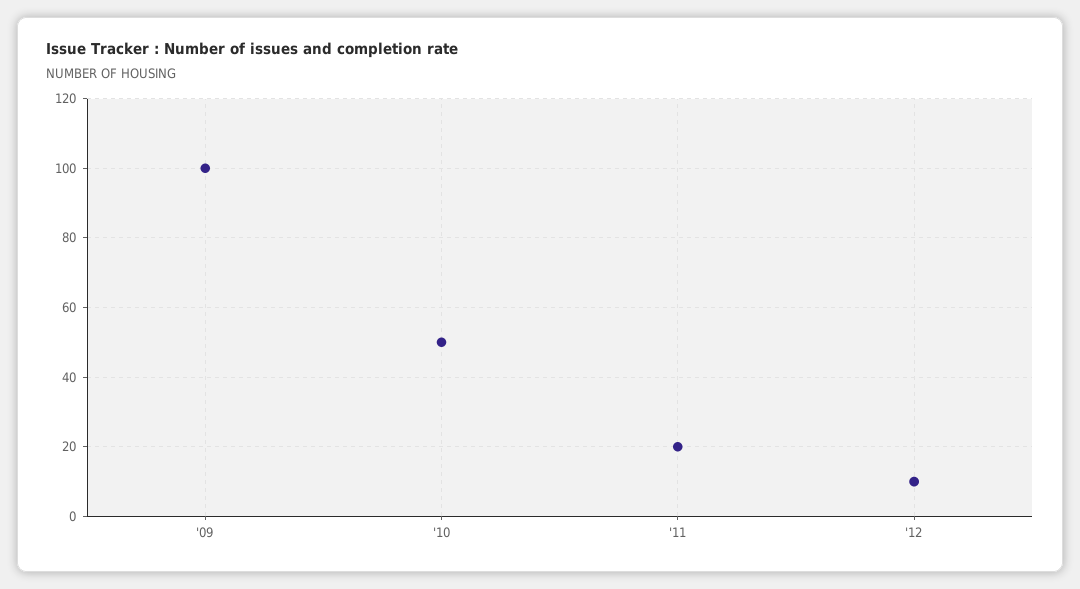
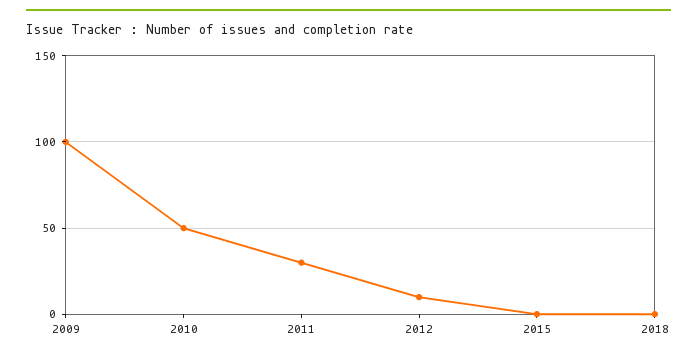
'11: 20 -> 30
2015: none -> 0
2018: none -> 0

